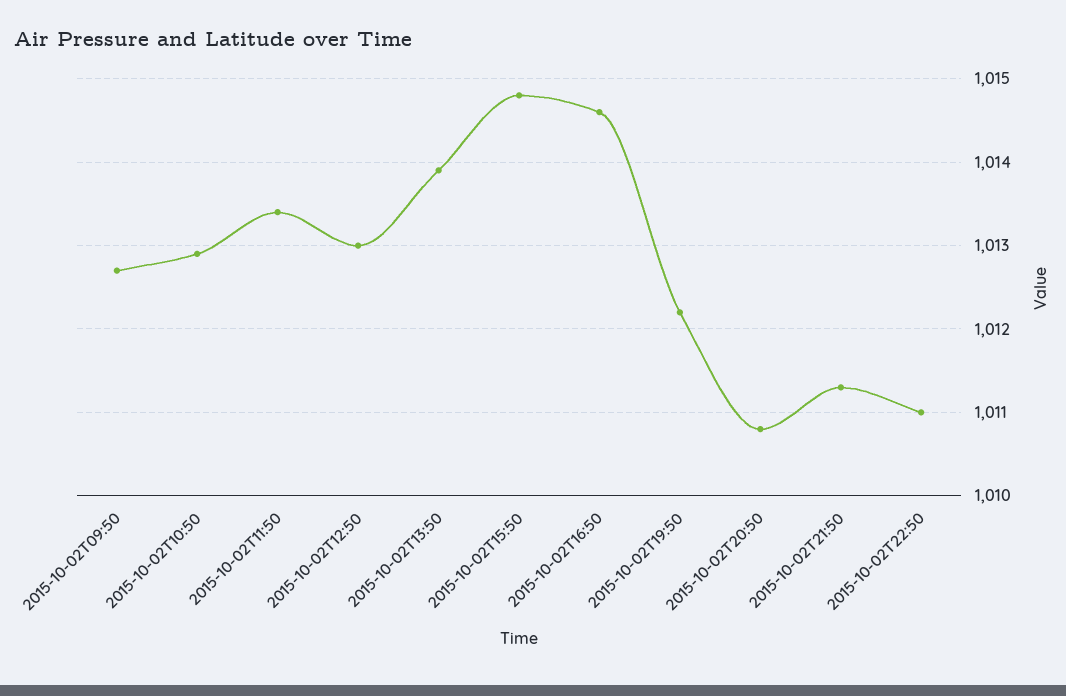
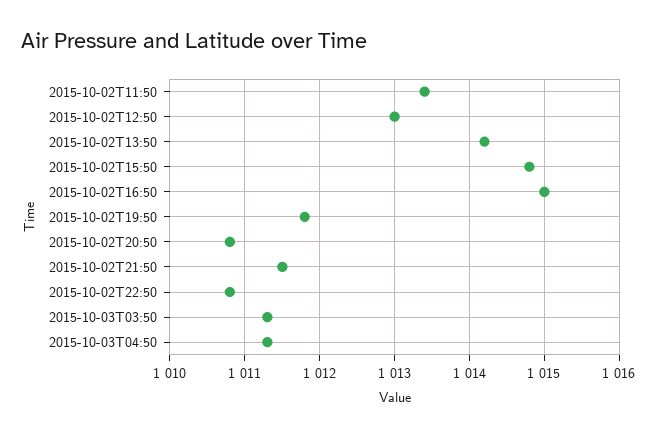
2015-10-02T09:50: 1012.7 -> none
2015-10-02T10:50: 1012.9 -> none
2015-10-02T13:50: 1013.9 -> 1014.2
2015-10-02T16:50: 1014.6 -> 1015
2015-10-02T19:50: 1012.2 -> 1011.8
2015-10-02T21:50: 1011.3 -> 1011.5
2015-10-02T22:50: 1011 -> 1010.8
2015-10-03T03:50: none -> 1011.3
2015-10-03T04:50: none -> 1011.3

